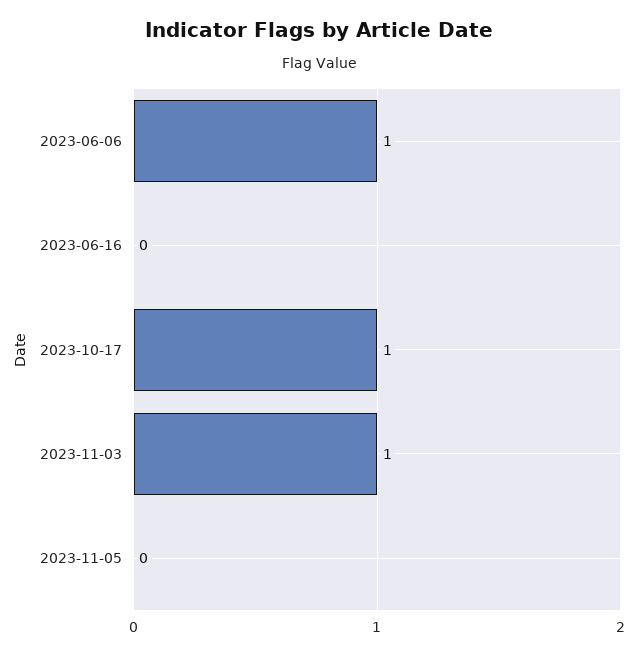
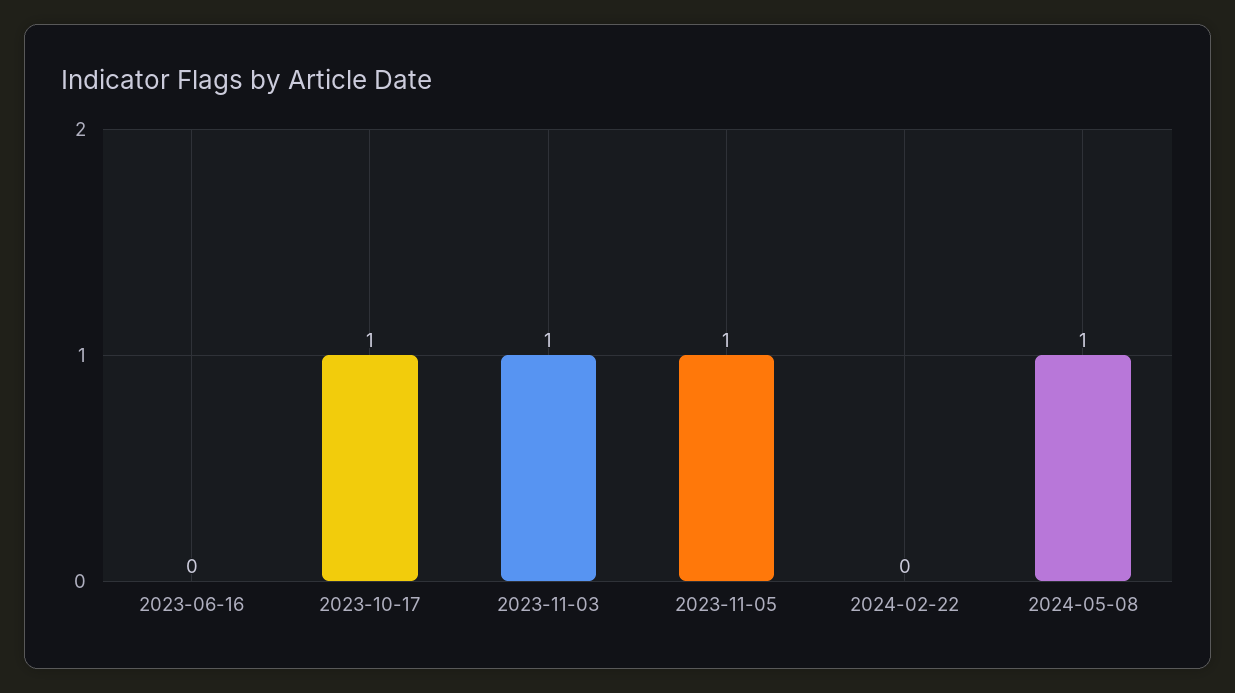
2023-06-06: 1 -> none
2023-11-05: 0 -> 1
2024-02-22: none -> 0
2024-05-08: none -> 1

